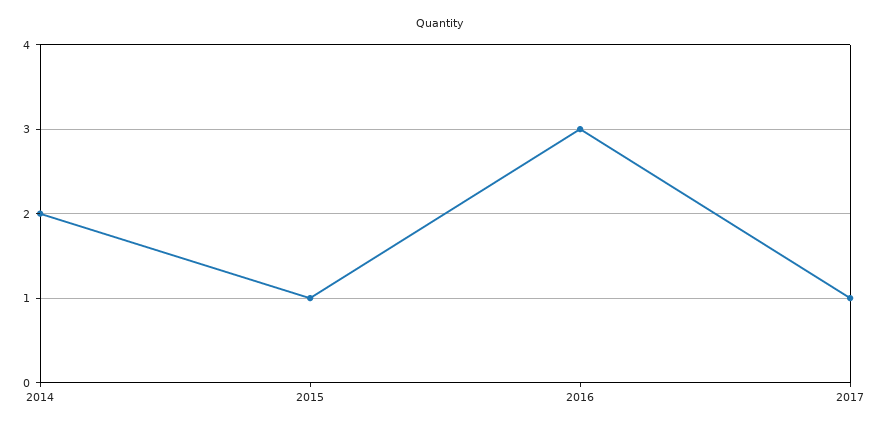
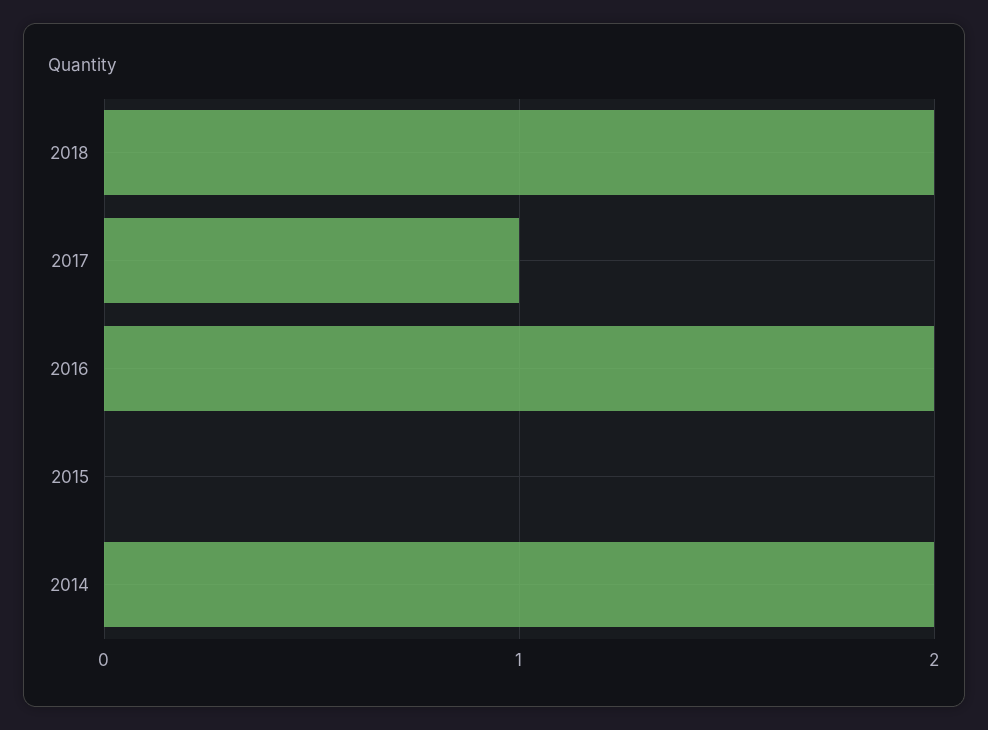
2015: 1 -> 0
2016: 3 -> 2
2018: none -> 2

